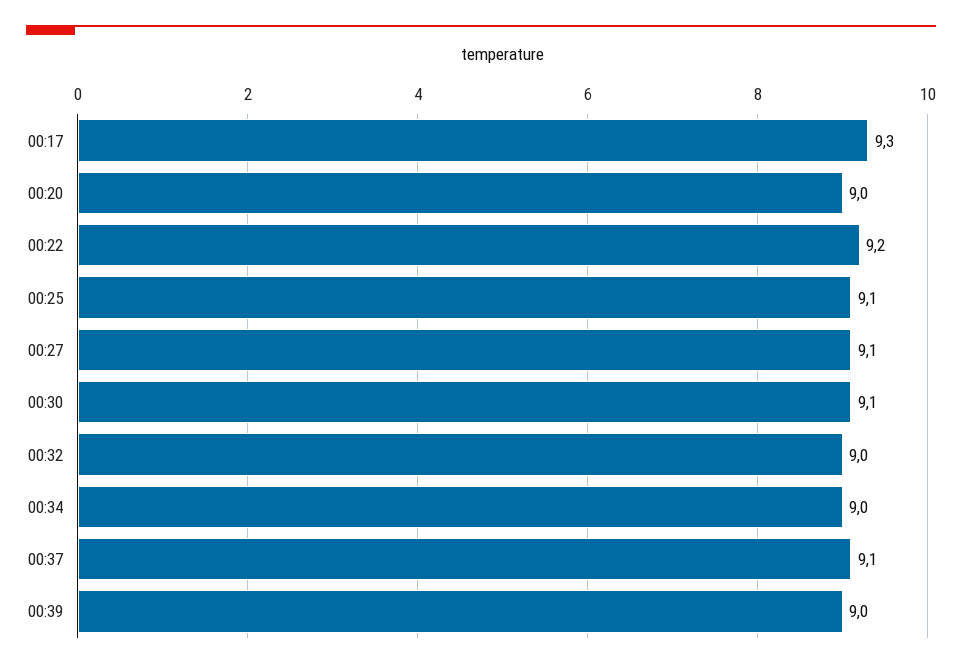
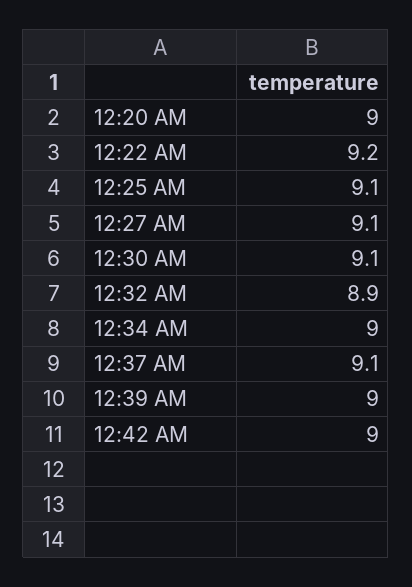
00:17: 9.3 -> none
00:32: 9 -> 8.9
12:42 AM: none -> 9

